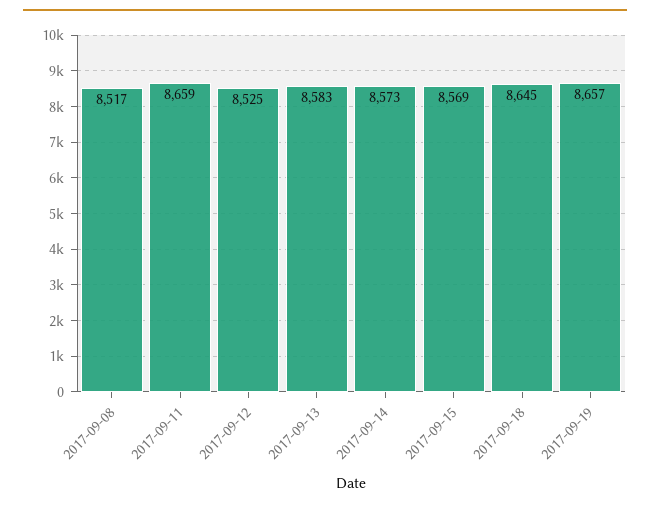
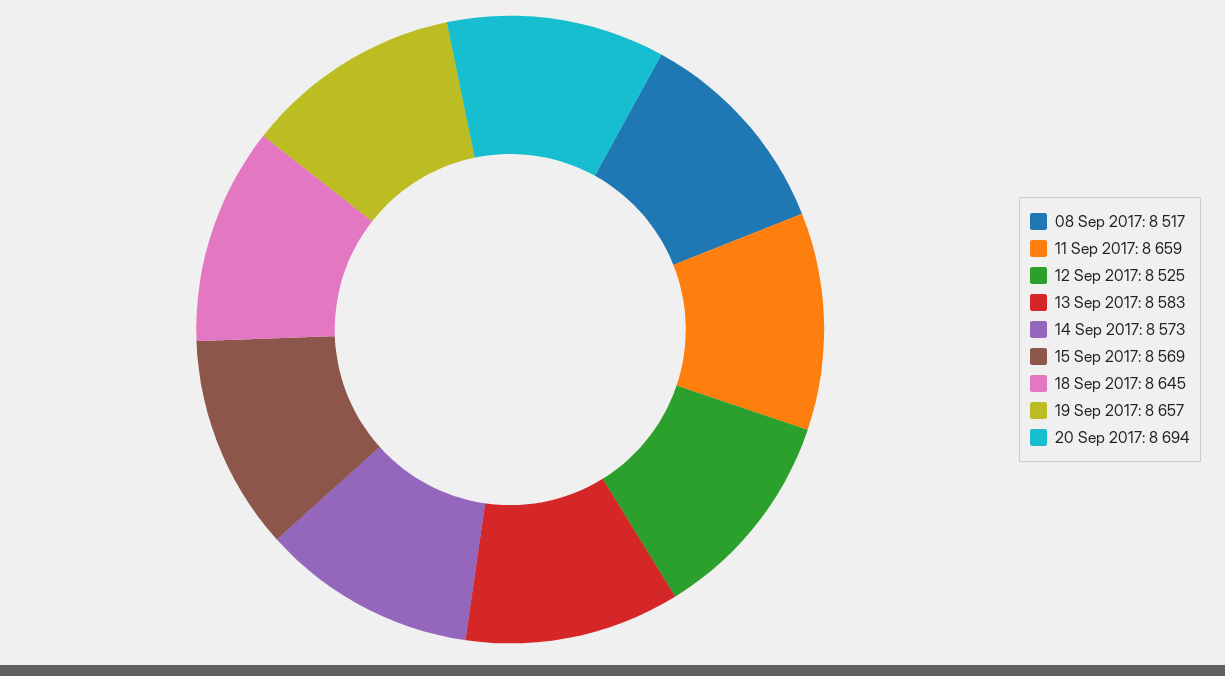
20 Sep 2017: none -> 8694

